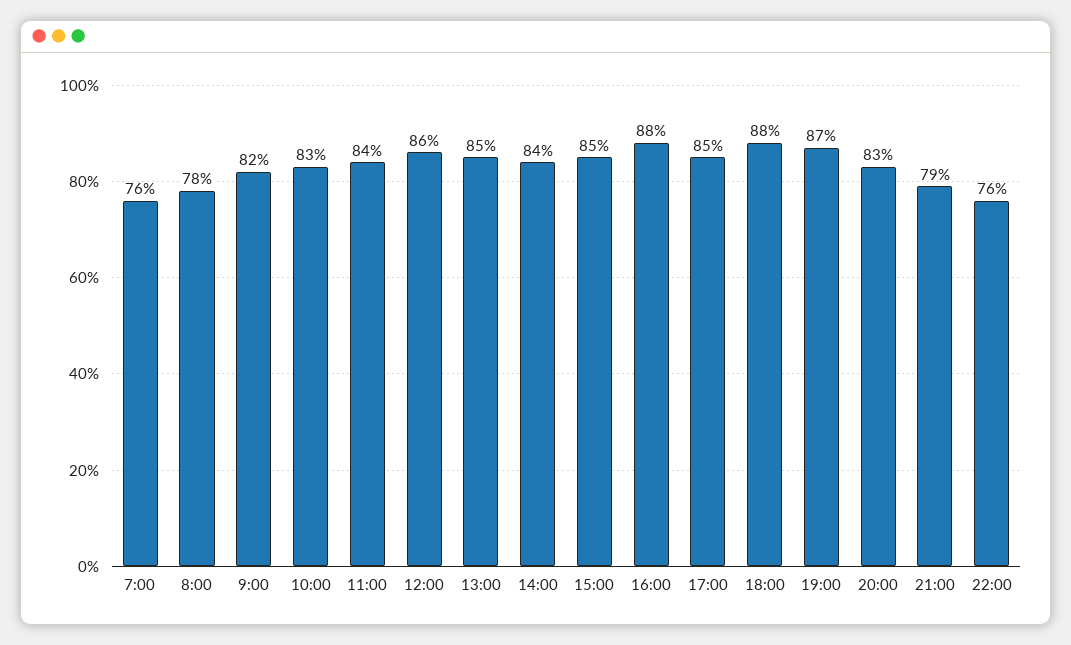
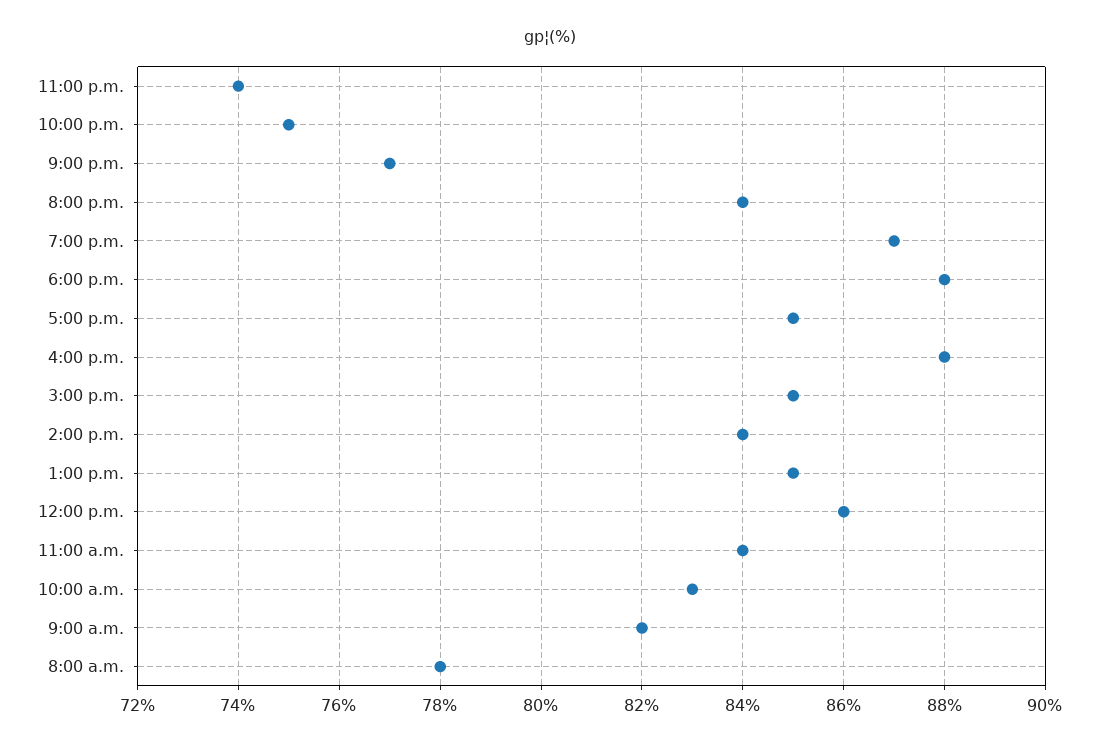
7:00: 76 -> none
20:00: 83 -> 84
21:00: 79 -> 77
22:00: 76 -> 75
11:00 p.m.: none -> 74

